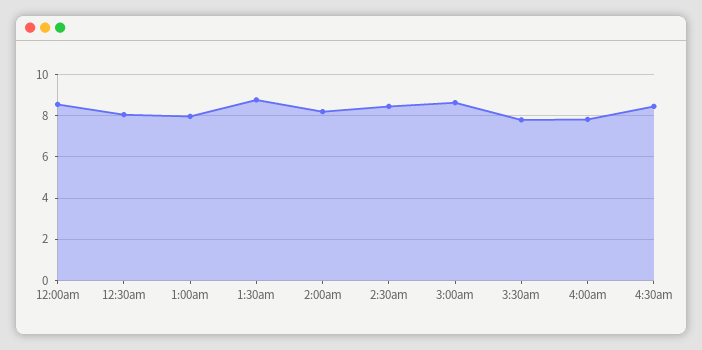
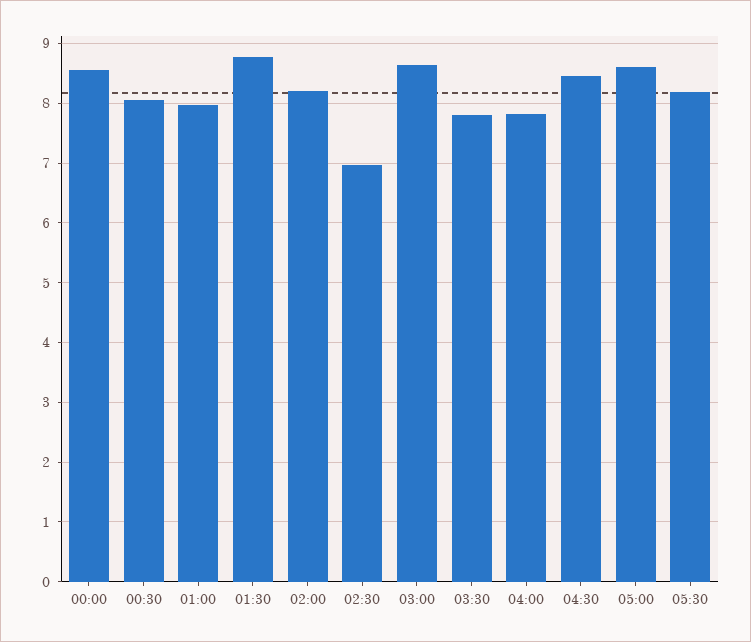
2:30am: 8.5 -> 7
05:00: none -> 8.6
05:30: none -> 8.2

